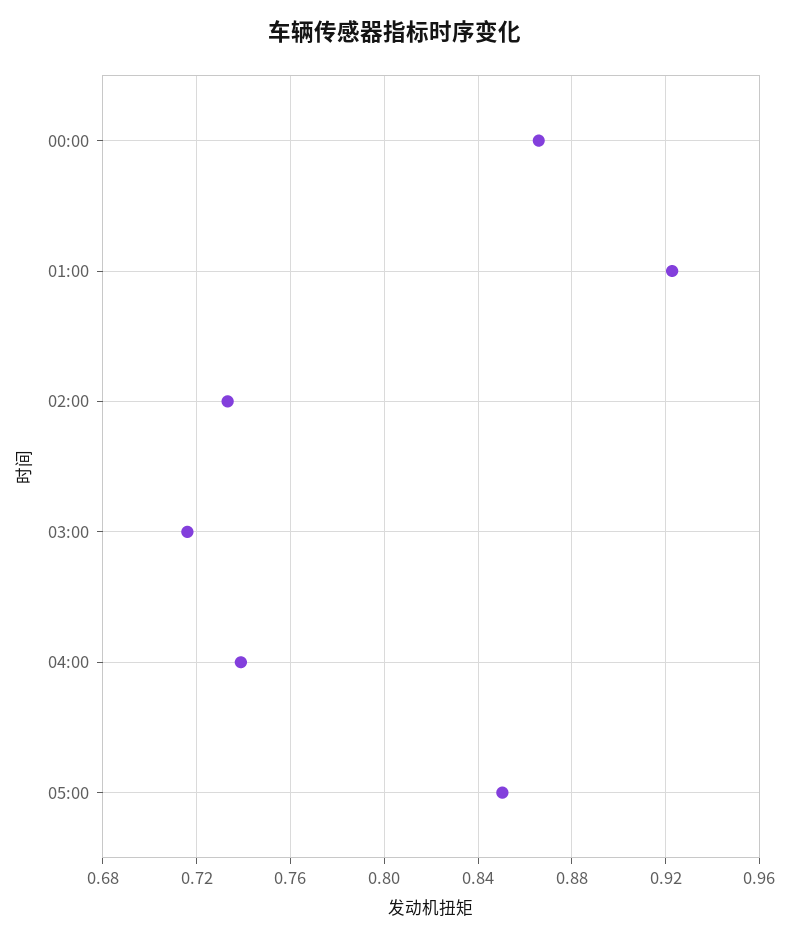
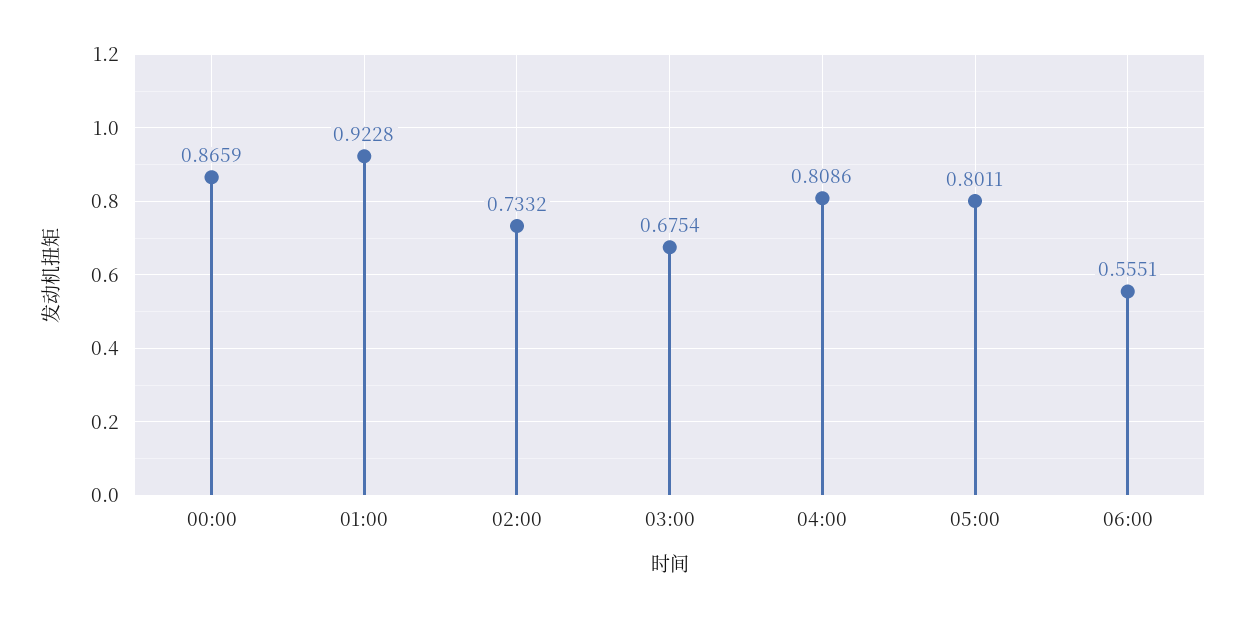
03:00: 0.715 -> 0.6754
04:00: 0.74 -> 0.8086
05:00: 0.85 -> 0.8011
06:00: none -> 0.5551

